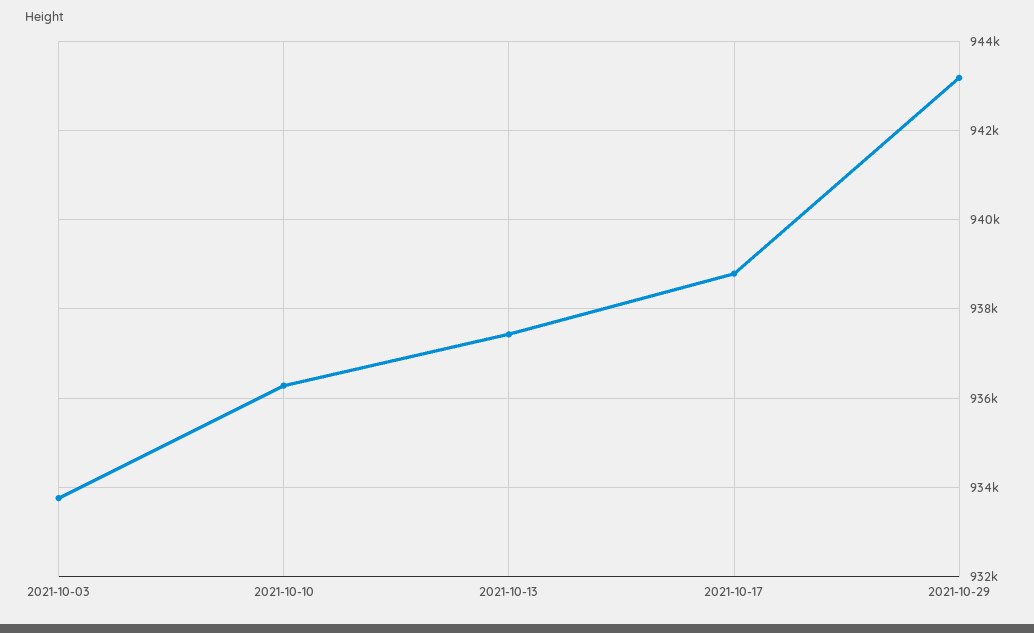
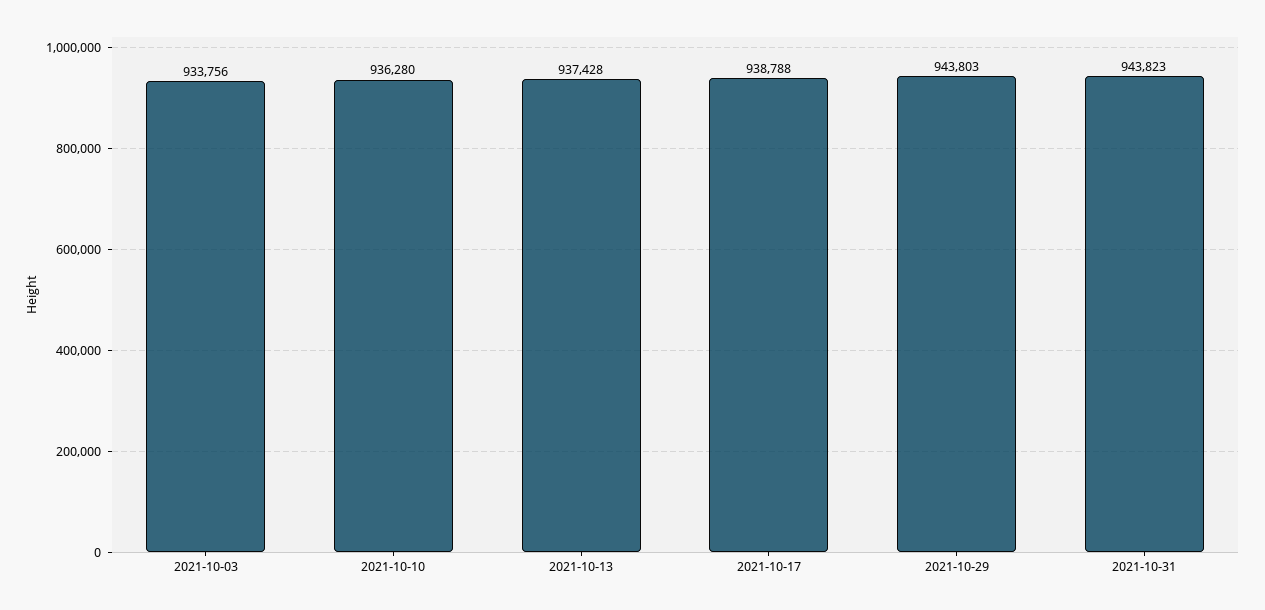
2021-10-29: 943200 -> 943803
2021-10-31: none -> 943823

